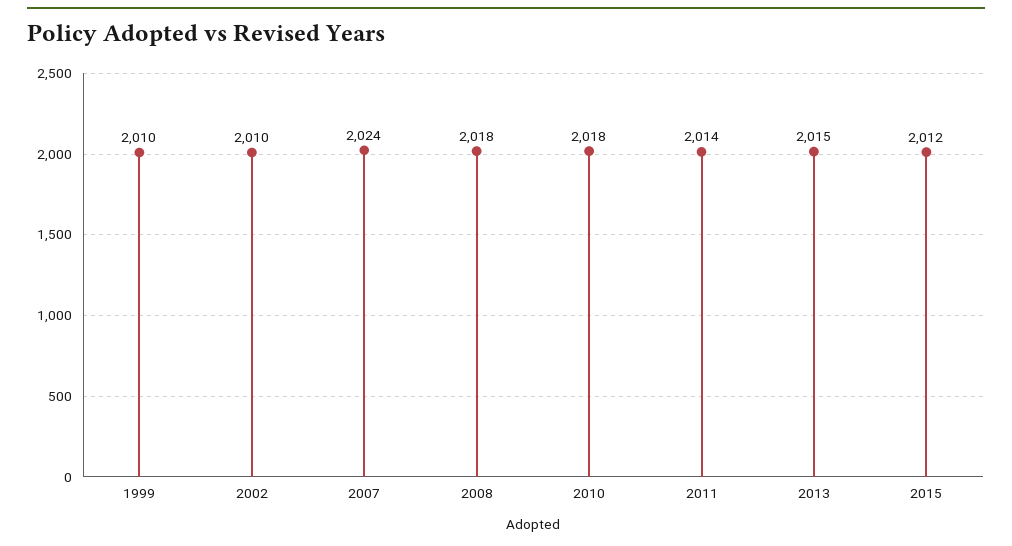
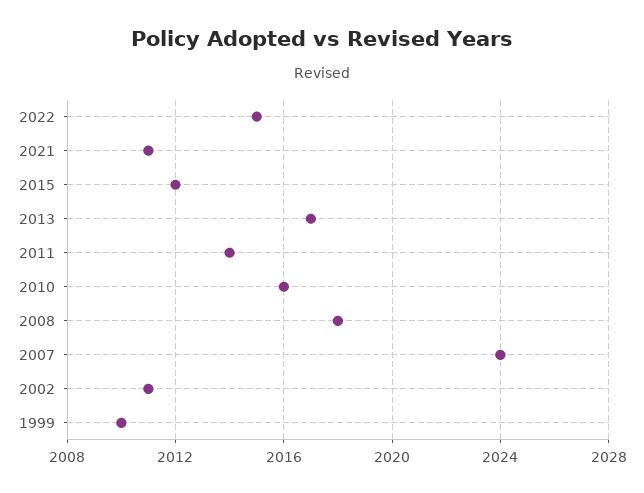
2002: 2010 -> 2011
2010: 2018 -> 2016
2013: 2015 -> 2017
2022: none -> 2015
2021: none -> 2011

